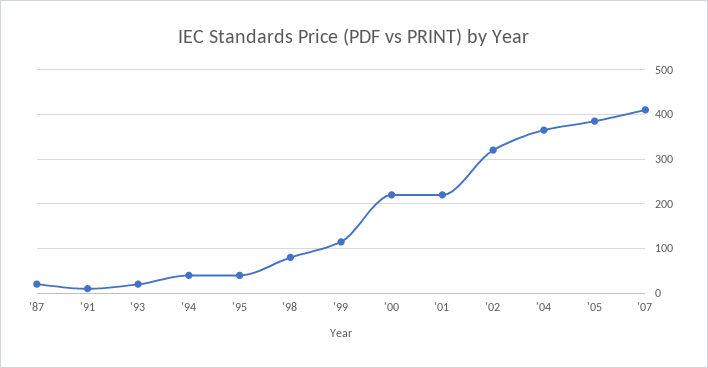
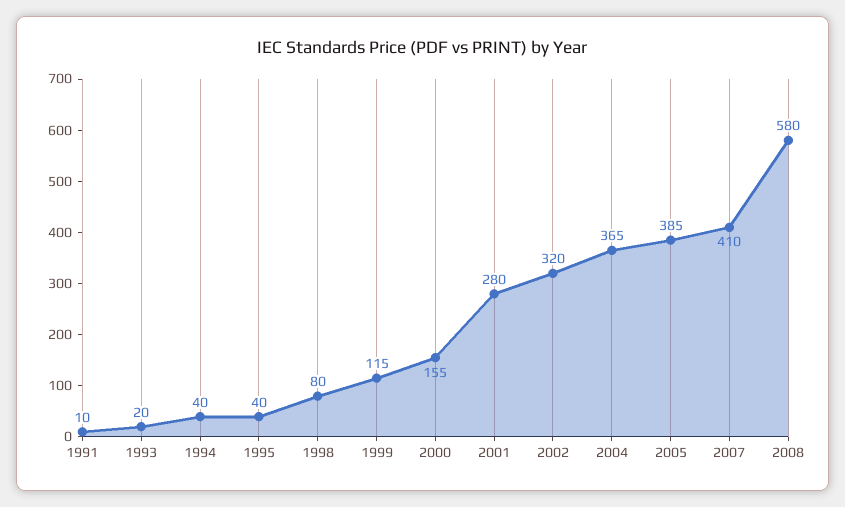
'87: 20 -> none
'00: 220 -> 155
'01: 220 -> 280
2008: none -> 580

